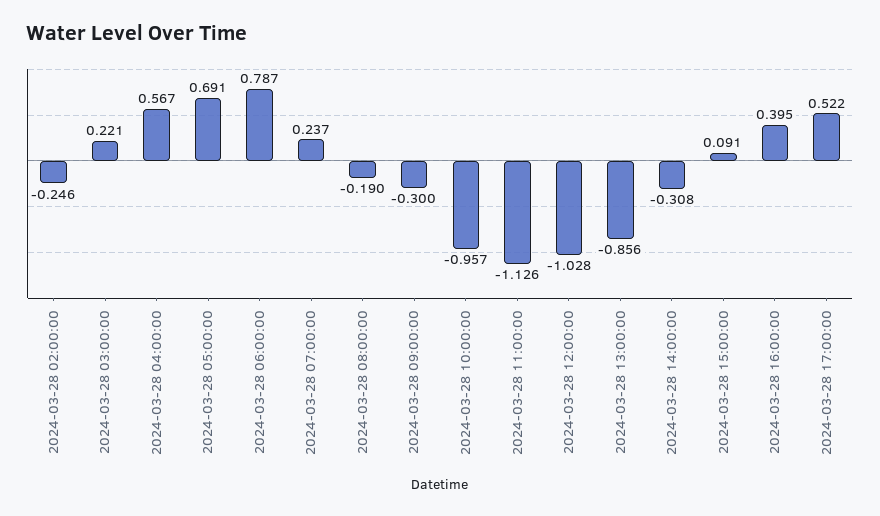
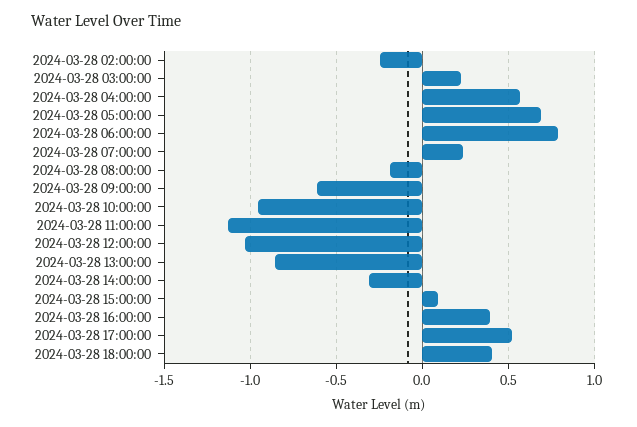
2024-03-28 09:00:00: -0.3 -> -0.6
2024-03-28 18:00:00: none -> 0.4

